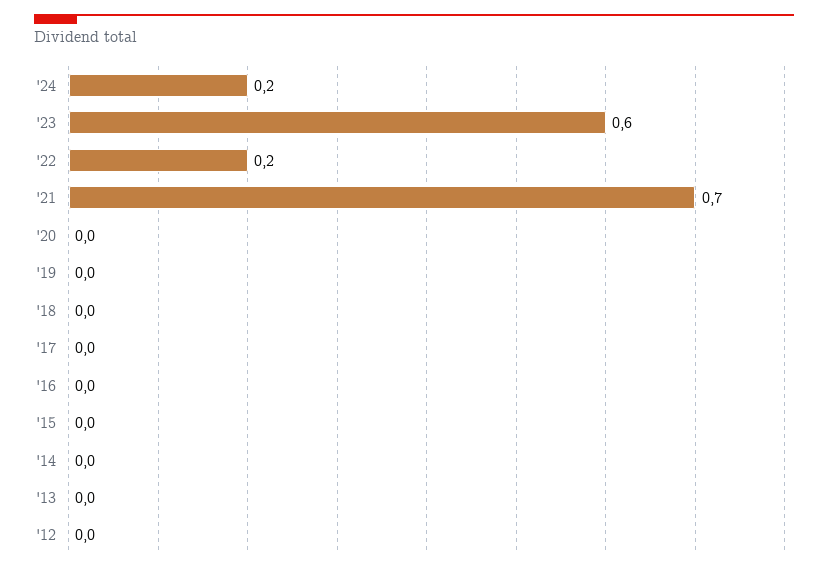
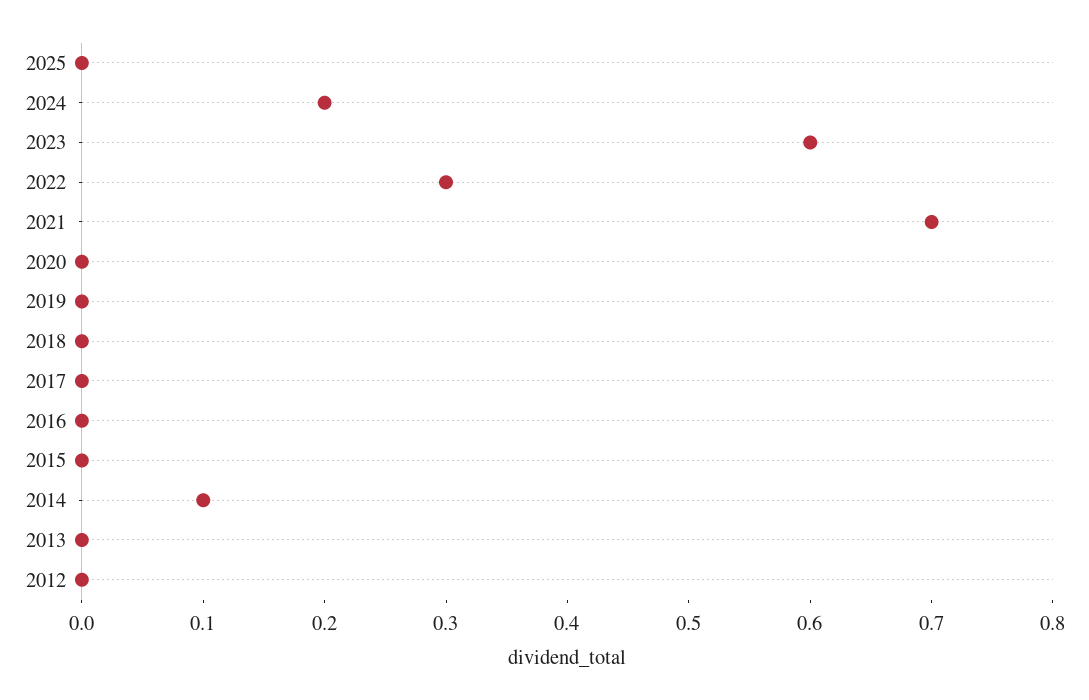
'22: 0.2 -> 0.3
'14: 0 -> 0.1
2025: none -> 0

